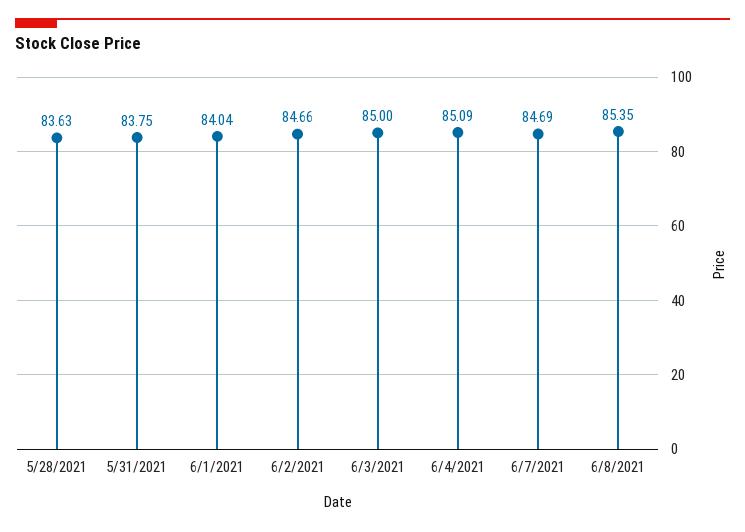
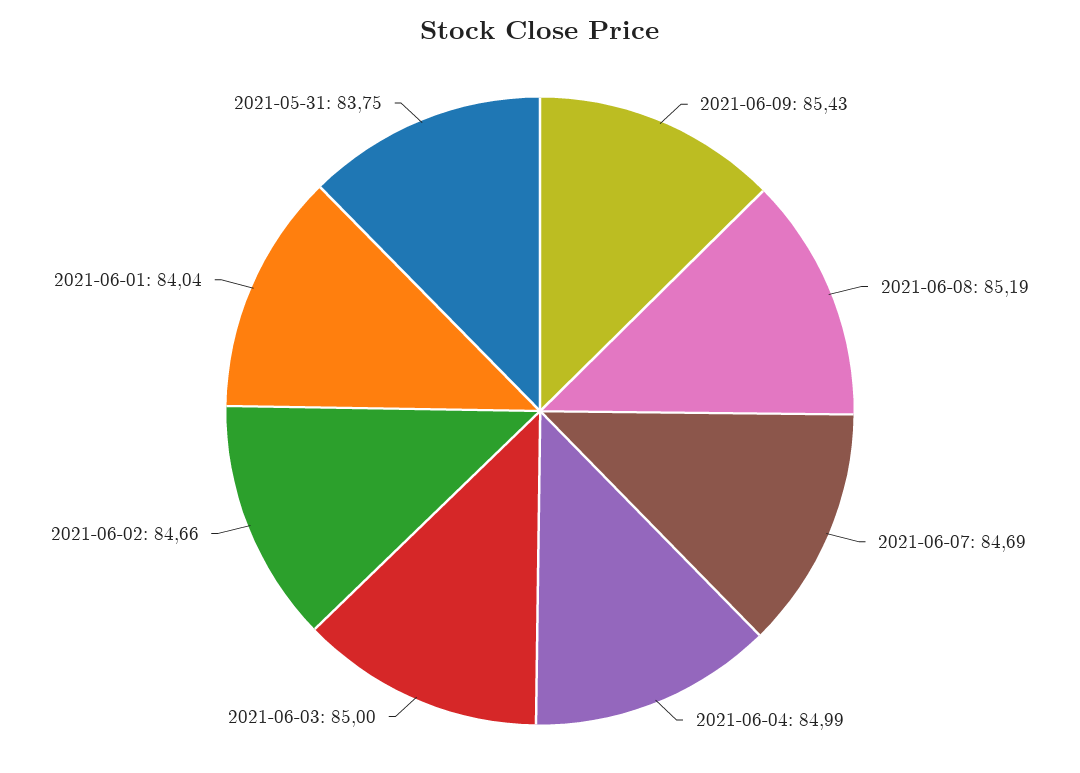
5/28/2021: 83.63 -> none
6/4/2021: 85.09 -> 84.99
6/8/2021: 85.35 -> 85.19
2021-06-09: none -> 85.43

